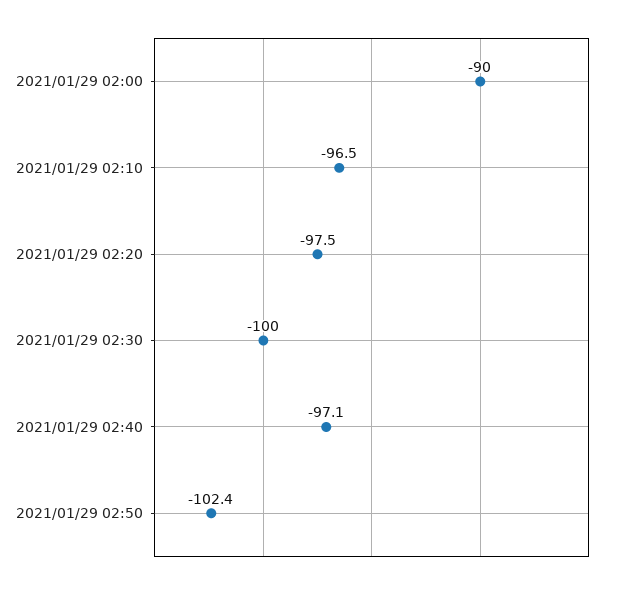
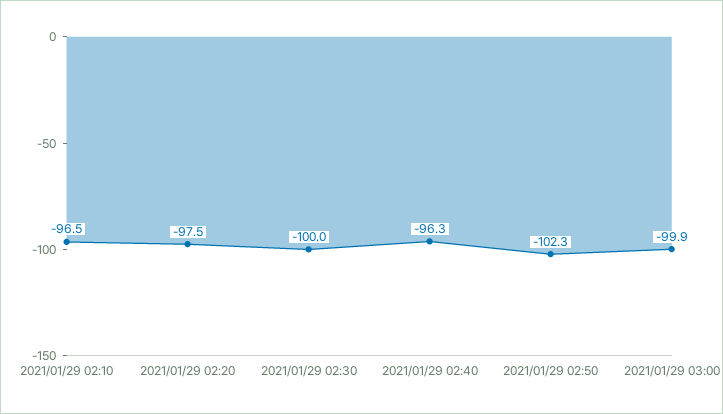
2021/01/29 02:00: -90 -> none
2021/01/29 02:40: -97.1 -> -96.3
2021/01/29 02:50: -102.4 -> -102.3
2021/01/29 03:00: none -> -99.9

